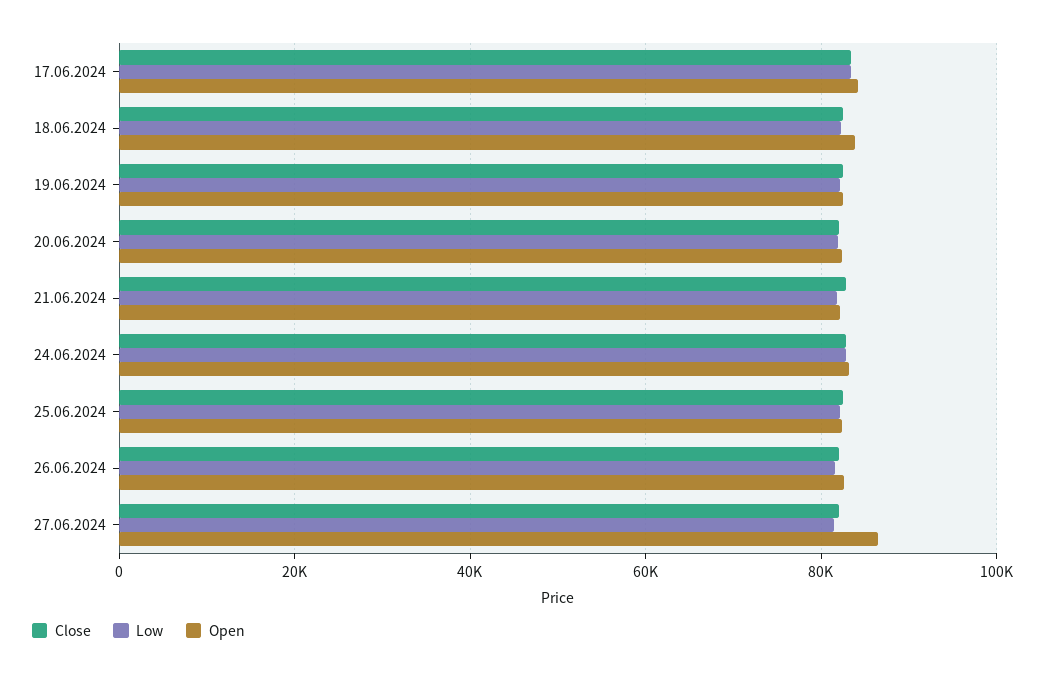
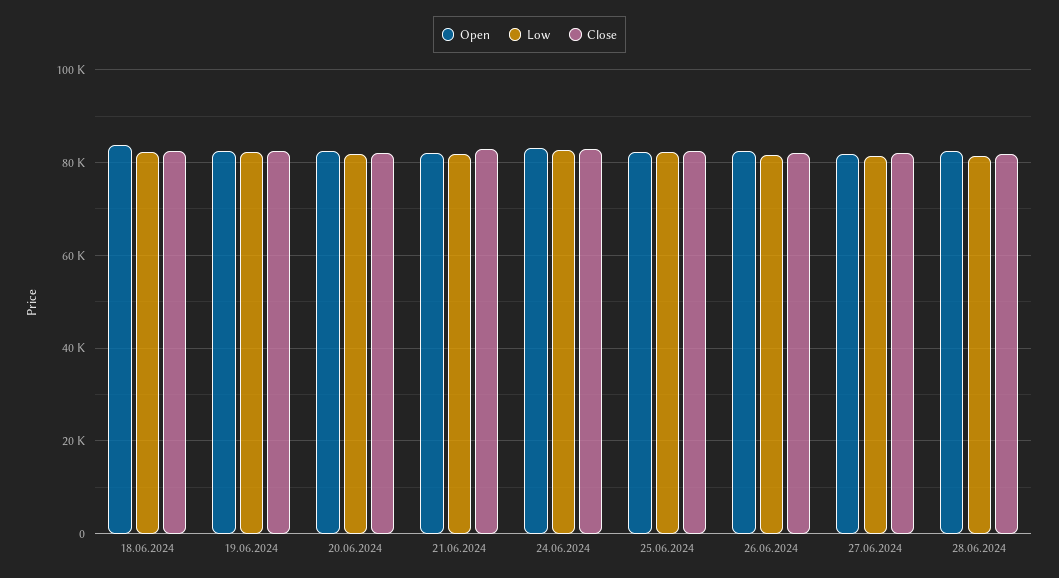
Close, 17.06.2024: 84000 -> none
Low, 17.06.2024: 84000 -> none
Open, 17.06.2024: 84000 -> none
Open, 27.06.2024: 86000 -> 82000
Open, 28.06.2024: none -> 82000
Low, 28.06.2024: none -> 82000
Close, 28.06.2024: none -> 82000

